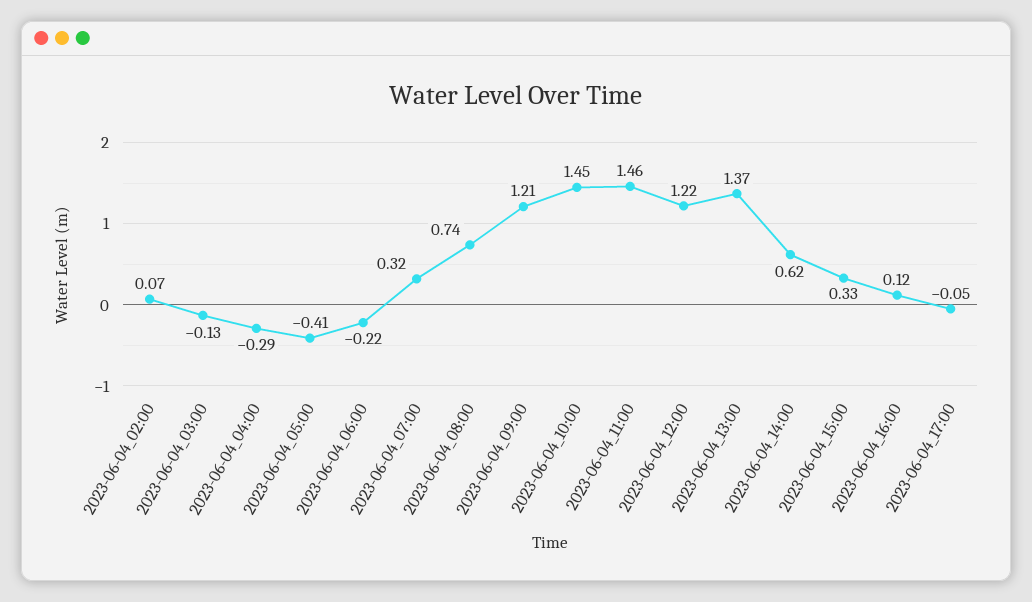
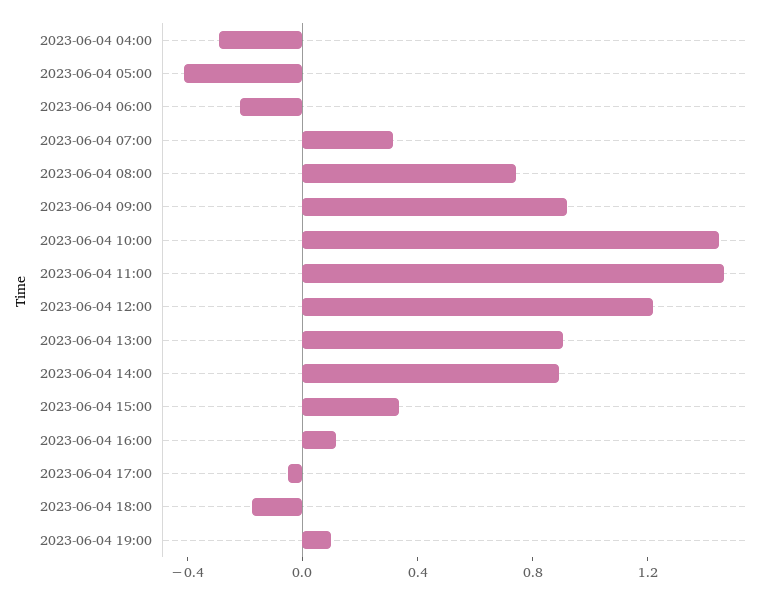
2023-06-04_02:00: 0.07 -> none
2023-06-04_03:00: -0.13 -> none
2023-06-04_09:00: 1.21 -> 0.9
2023-06-04_13:00: 1.37 -> 0.9
2023-06-04_14:00: 0.62 -> 0.9
2023-06-04 18:00: none -> -0.2
2023-06-04 19:00: none -> 0.1

